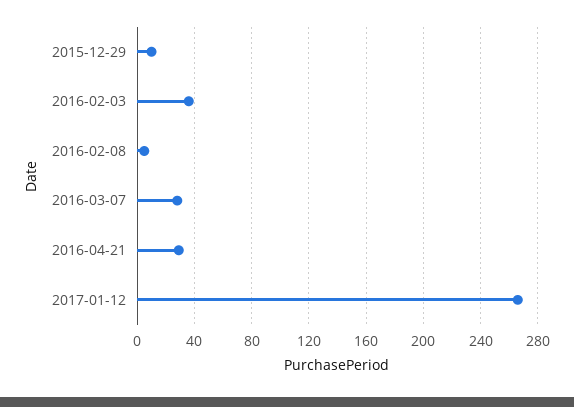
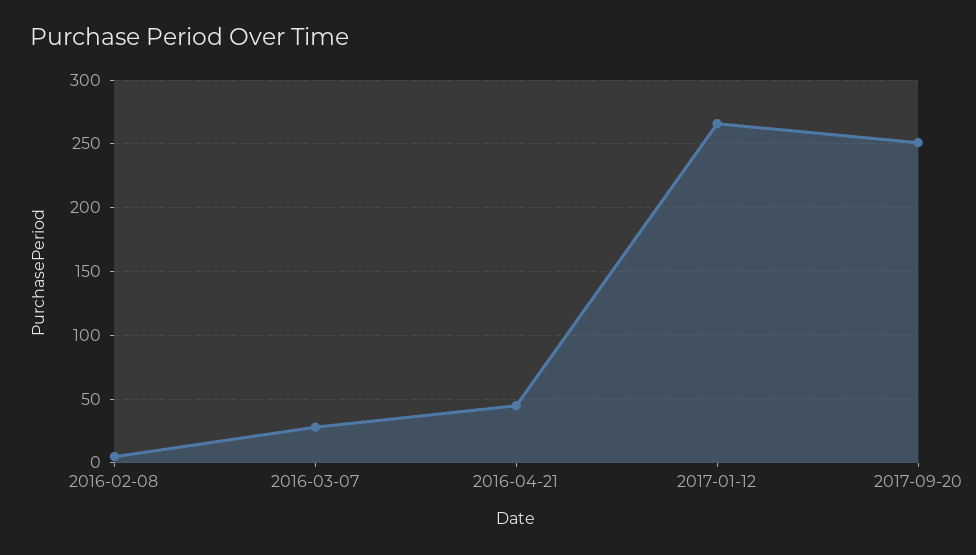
2015-12-29: 10 -> none
2016-02-03: 35 -> none
2016-04-21: 30 -> 45
2017-09-20: none -> 250

